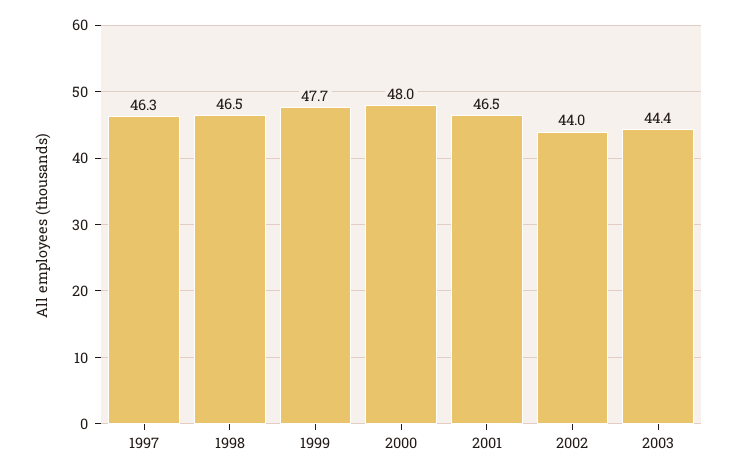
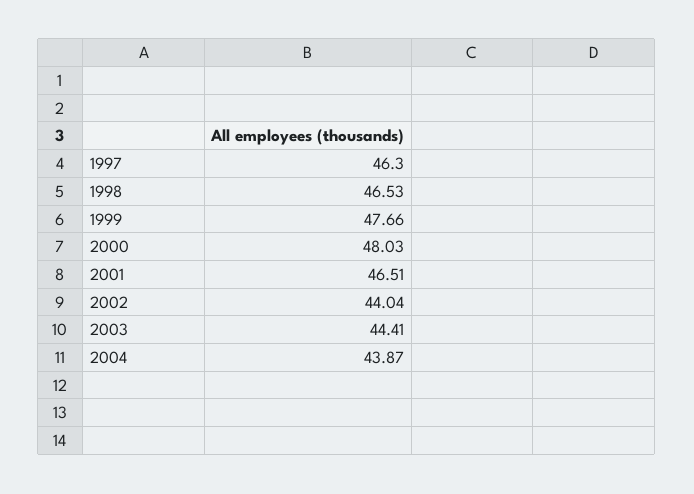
2004: none -> 43.87

